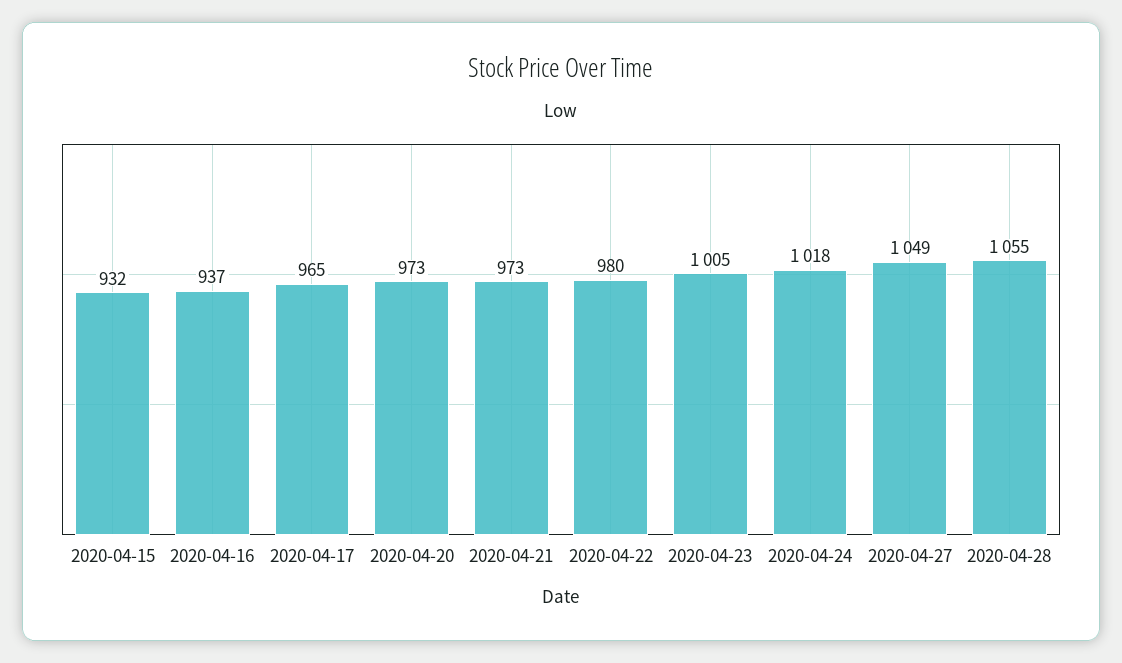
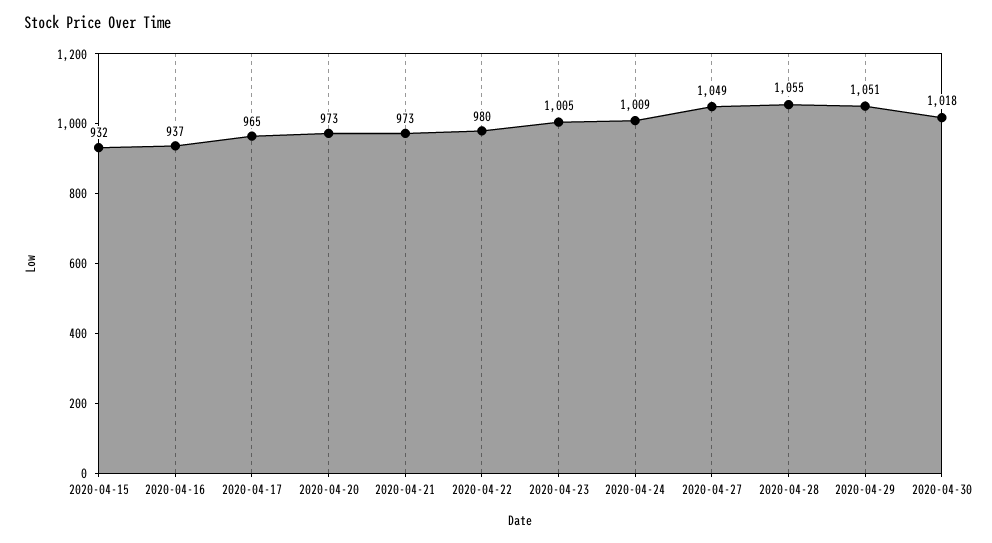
2020-04-24: 1018 -> 1009
2020-04-29: none -> 1051
2020-04-30: none -> 1018

